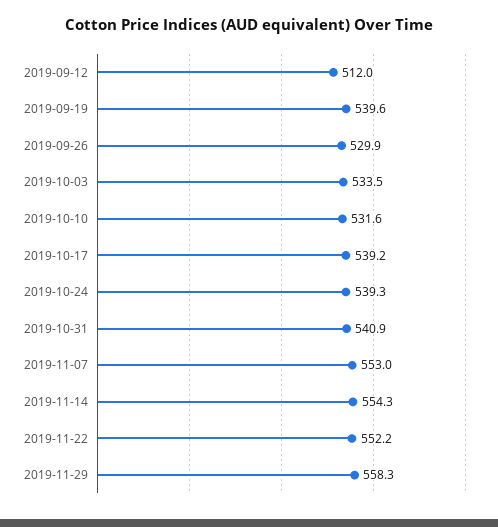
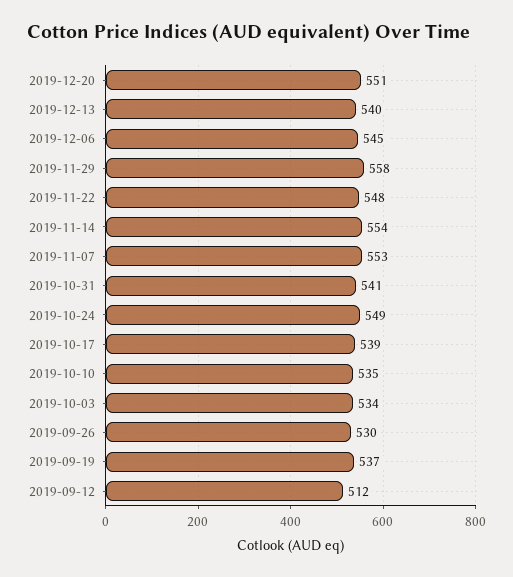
2019-09-19: 539.6 -> 537
2019-10-10: 531.6 -> 535
2019-10-24: 539.3 -> 549
2019-11-22: 552.2 -> 548
2019-12-20: none -> 551
2019-12-13: none -> 540
2019-12-06: none -> 545

